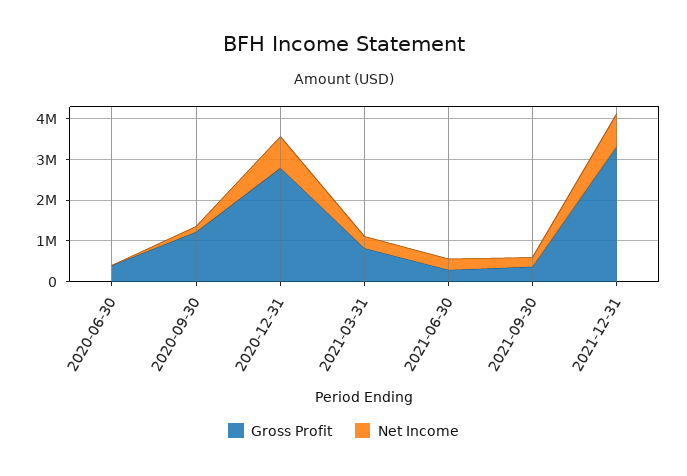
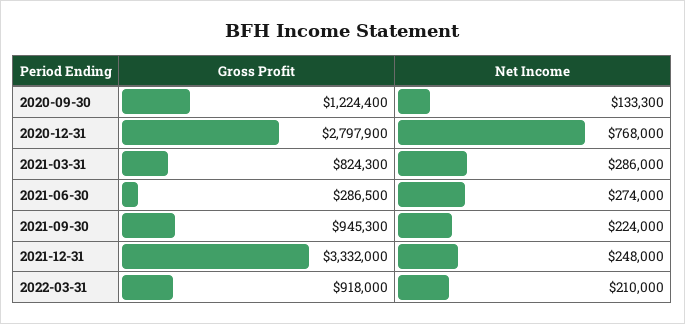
Gross Profit, 2020-06-30: 400000 -> none
Net Income, 2020-06-30: 0 -> none
Gross Profit, 2021-09-30: 400000 -> 945300
Net Income, 2021-12-31: 800000 -> 248000
Gross Profit, 2022-03-31: none -> 918000
Net Income, 2022-03-31: none -> 210000

